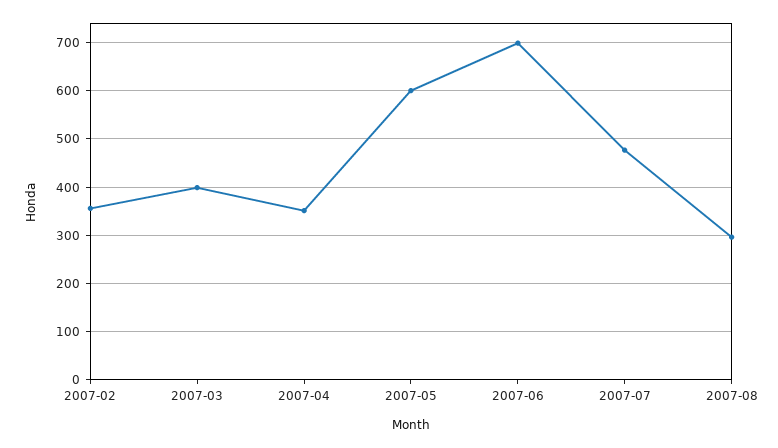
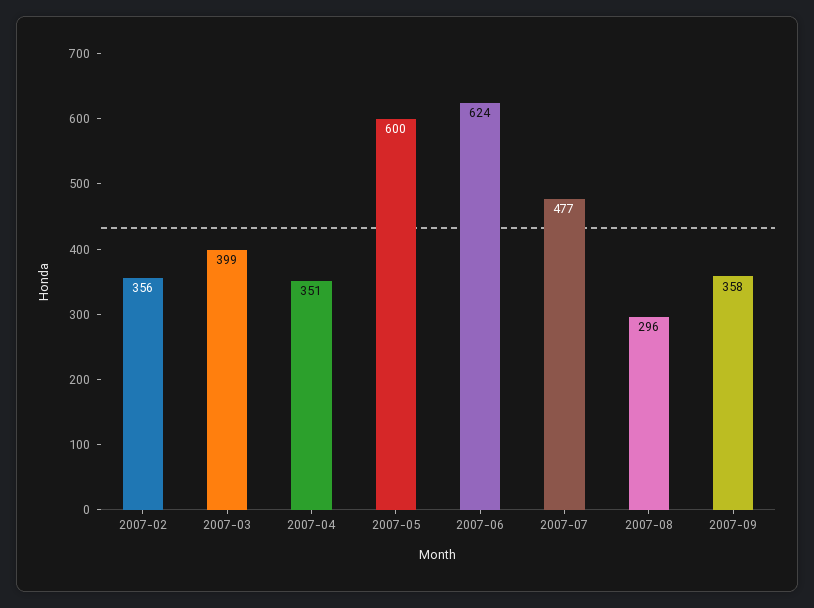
2007-06: 700 -> 624
2007-09: none -> 358

